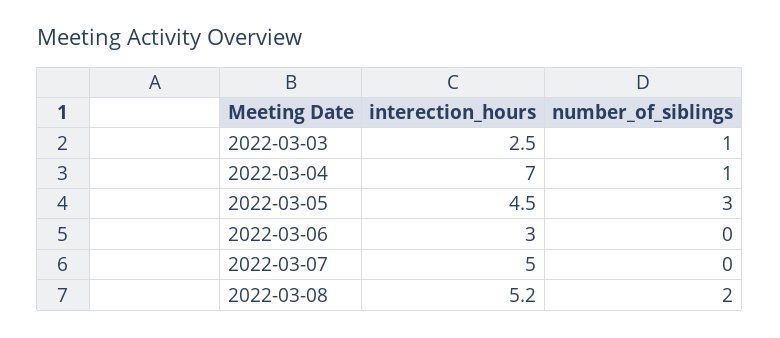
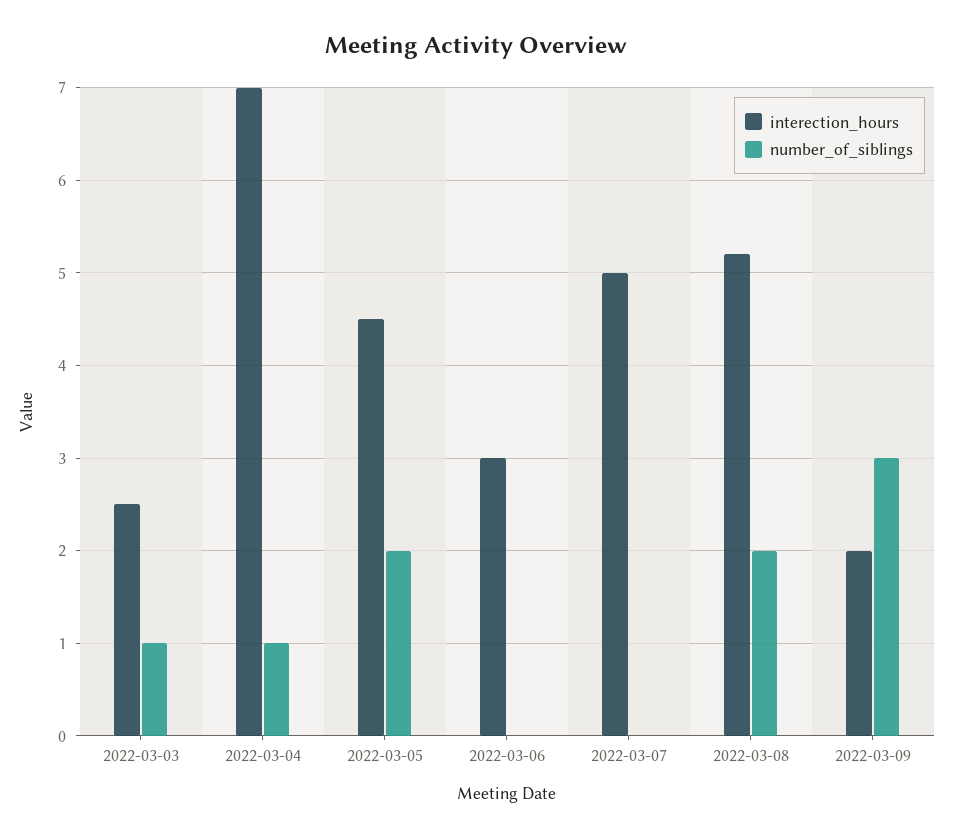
number_of_siblings, 2022-03-05: 3 -> 2
interection_hours, 2022-03-09: none -> 2
number_of_siblings, 2022-03-09: none -> 3

